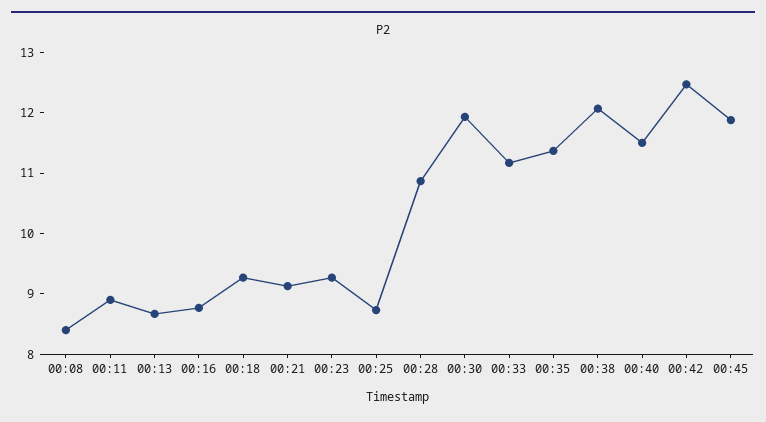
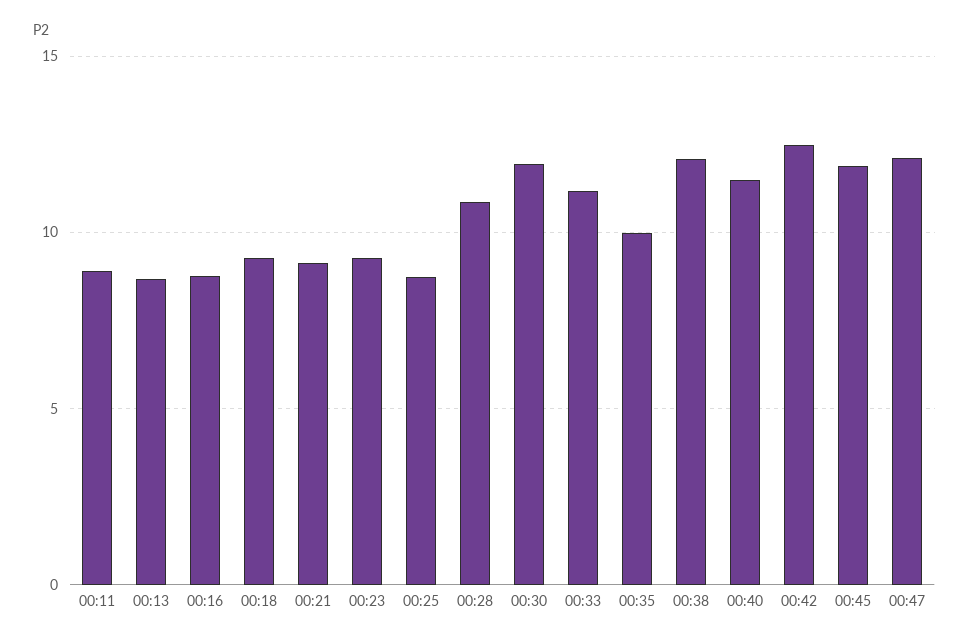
00:08: 8.4 -> none
00:35: 11.4 -> 10
00:47: none -> 12

